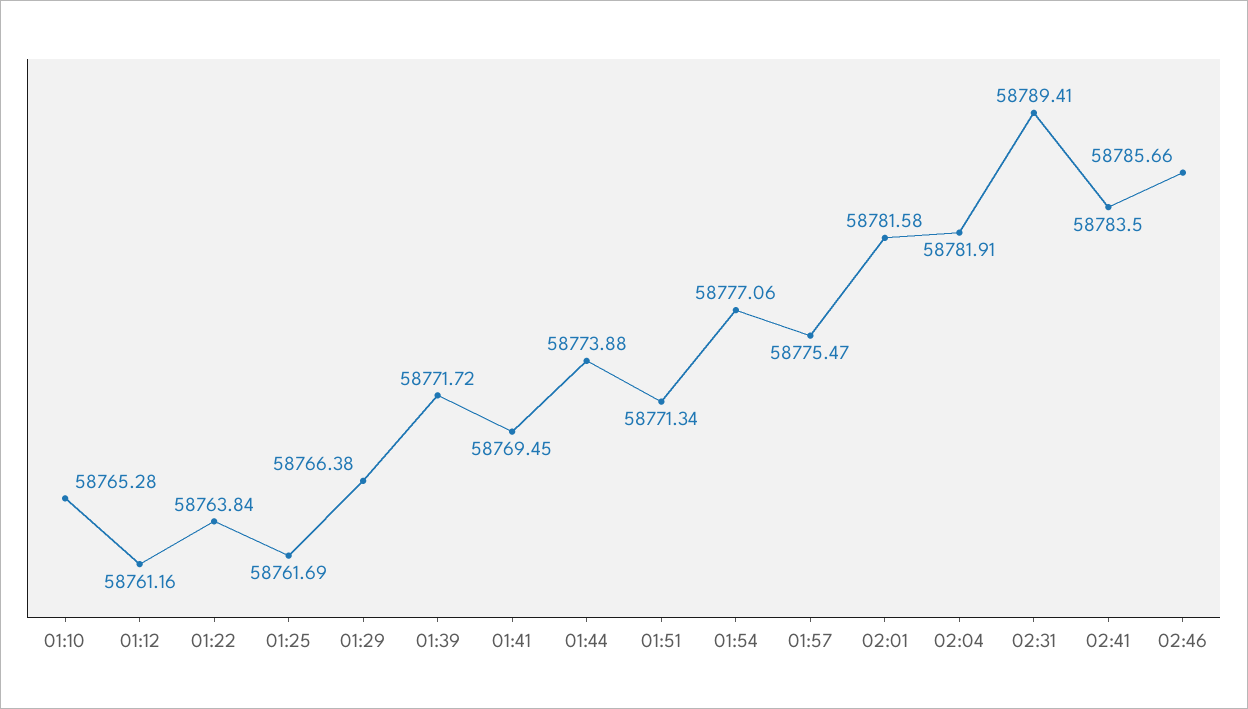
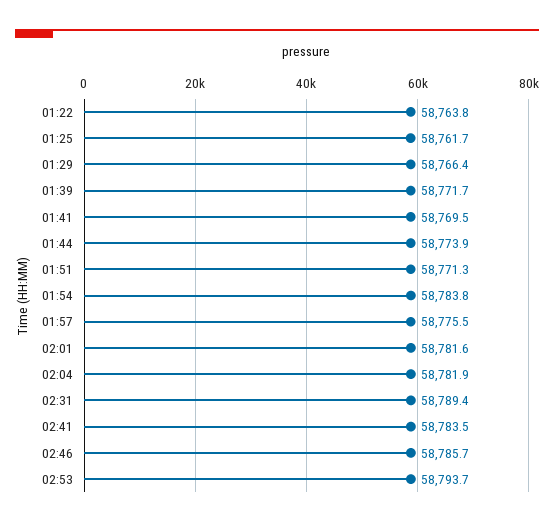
01:10: 58765.28 -> none
01:12: 58761.16 -> none
01:54: 58777.06 -> 58783.8
02:53: none -> 58793.7

